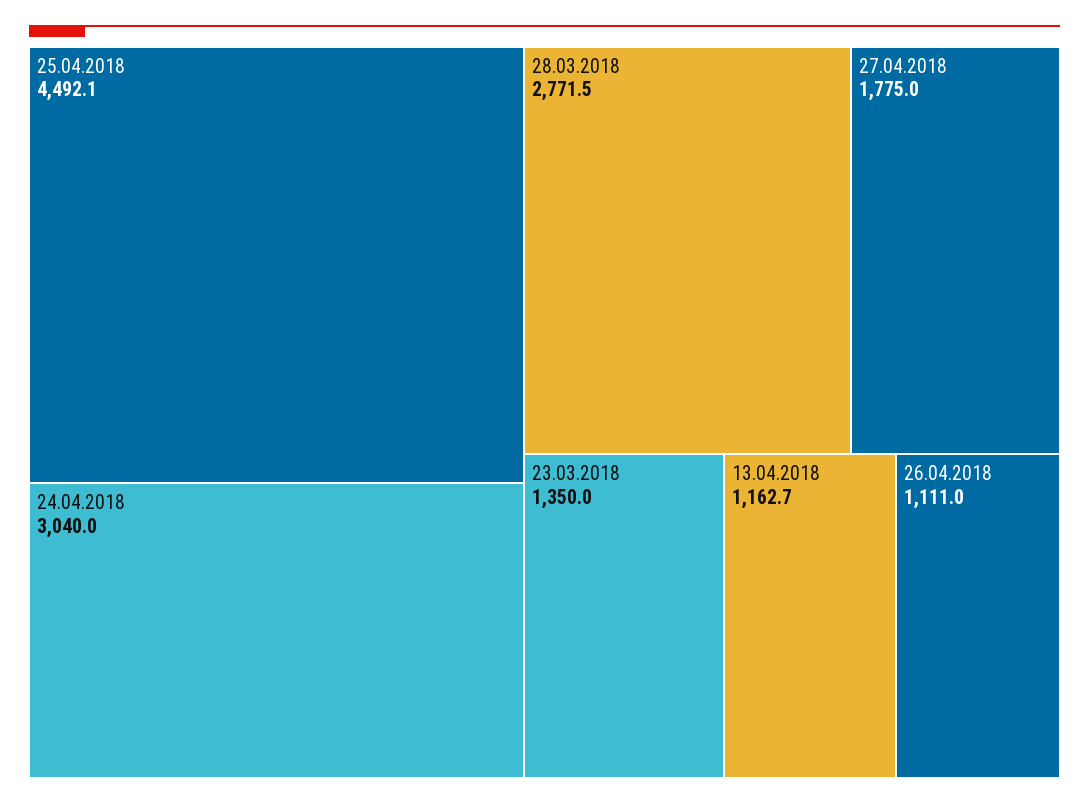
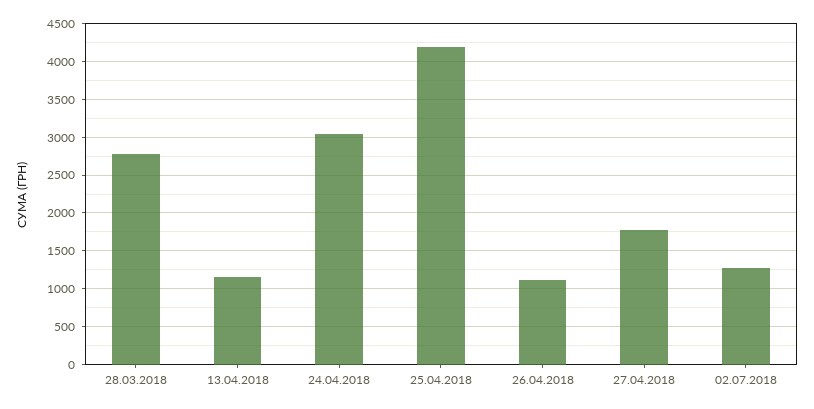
25.04.2018: 4492.1 -> 4200
23.03.2018: 1350 -> none
02.07.2018: none -> 1300

